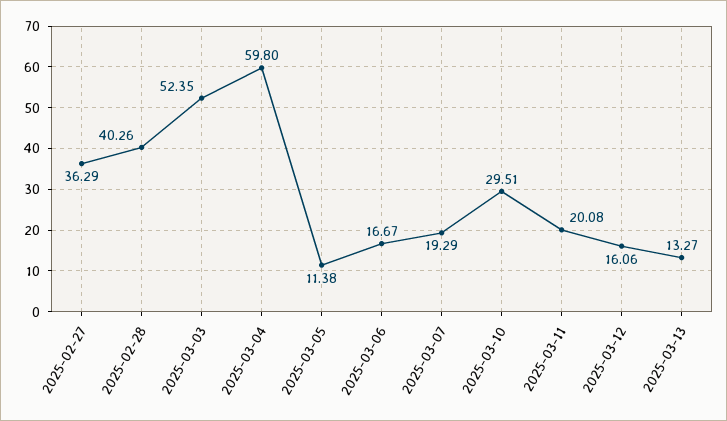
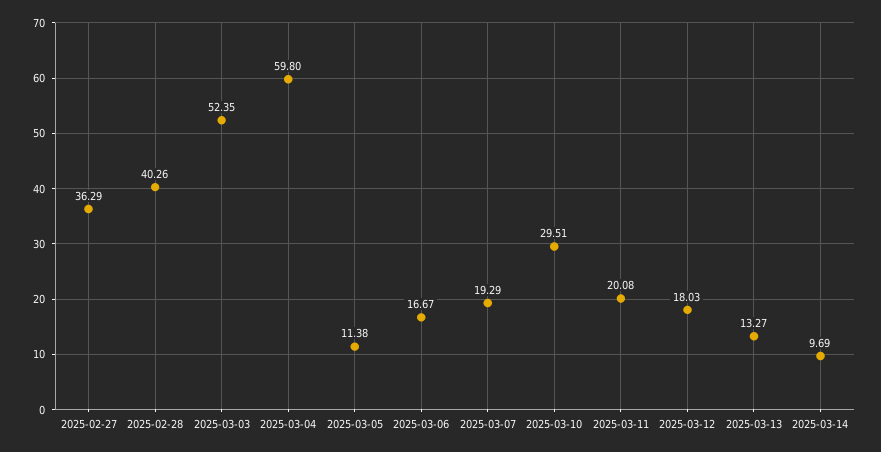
2025-03-12: 16.06 -> 18.03
2025-03-14: none -> 9.69

